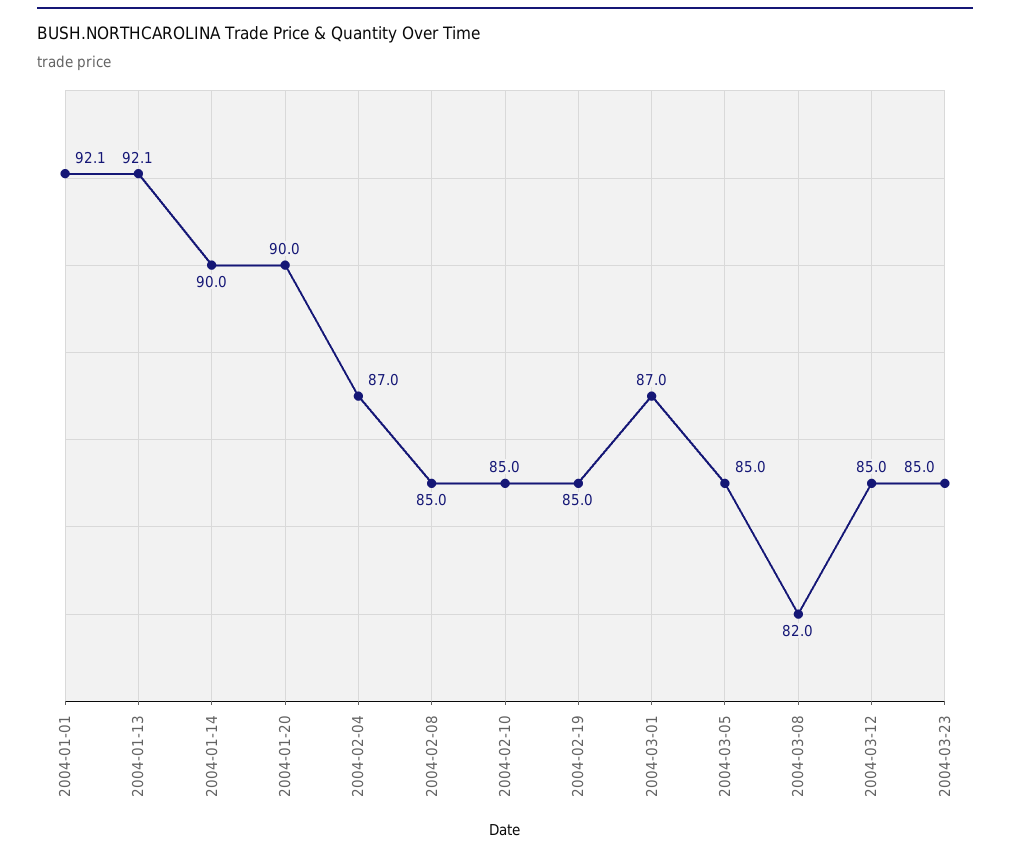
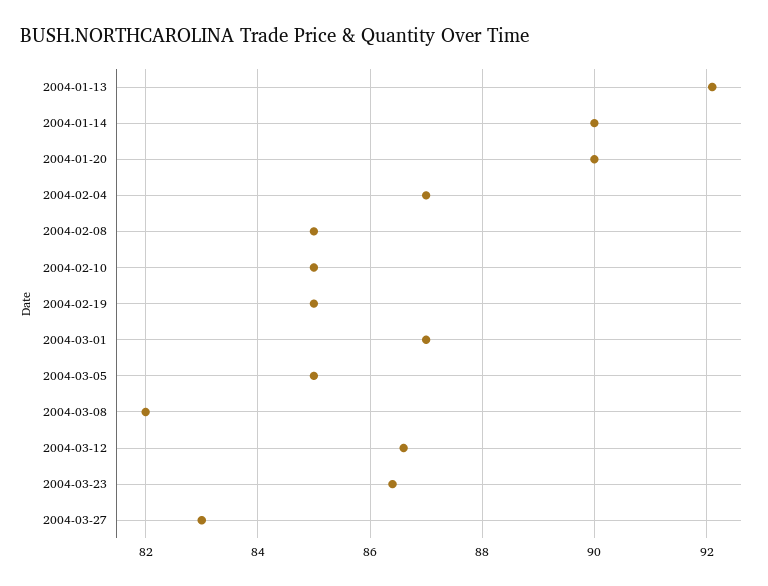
2004-01-01: 92.1 -> none
2004-03-12: 85 -> 86.5
2004-03-23: 85 -> 86.5
2004-03-27: none -> 83

